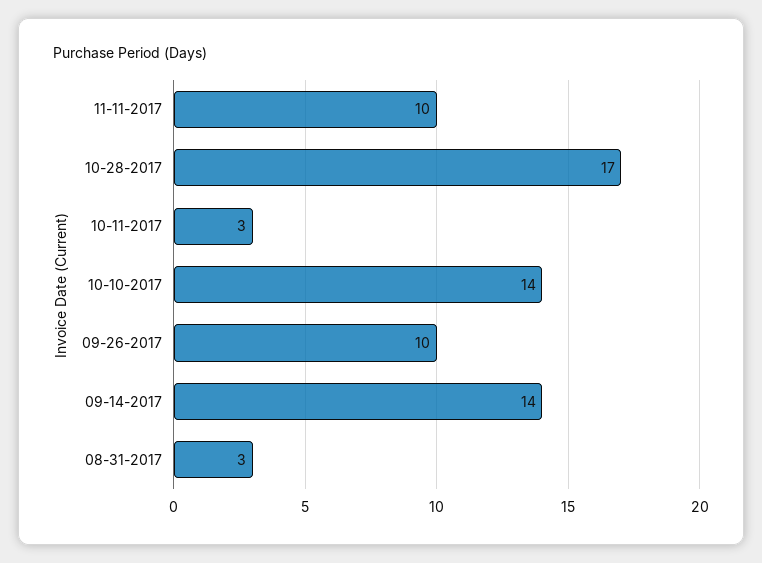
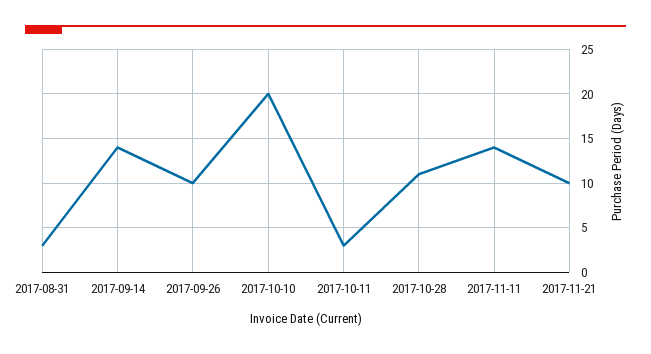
11-11-2017: 10 -> 14
10-28-2017: 17 -> 11
10-10-2017: 14 -> 20
2017-11-21: none -> 10

